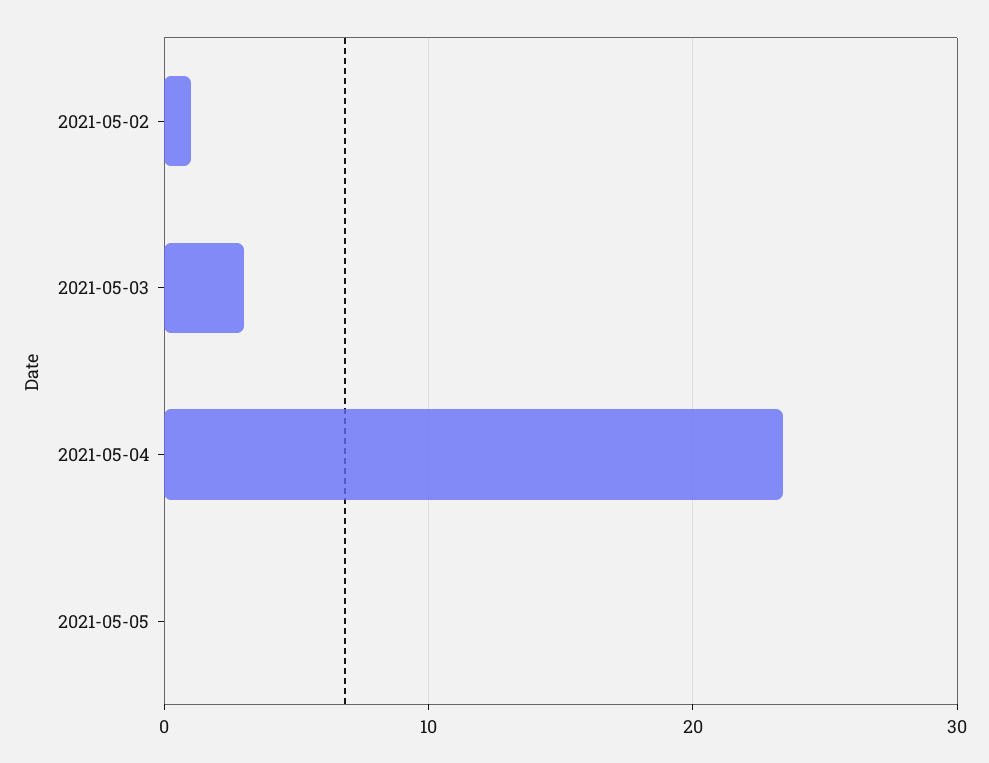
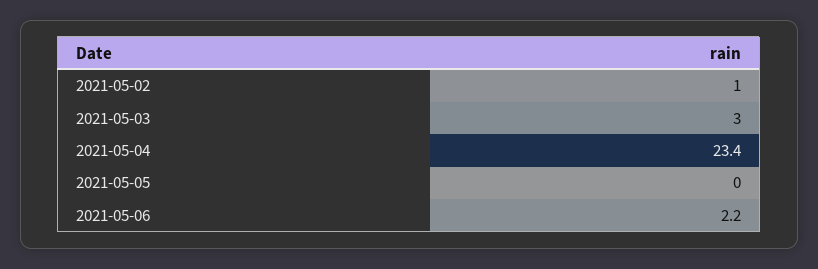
2021-05-06: none -> 2.2

